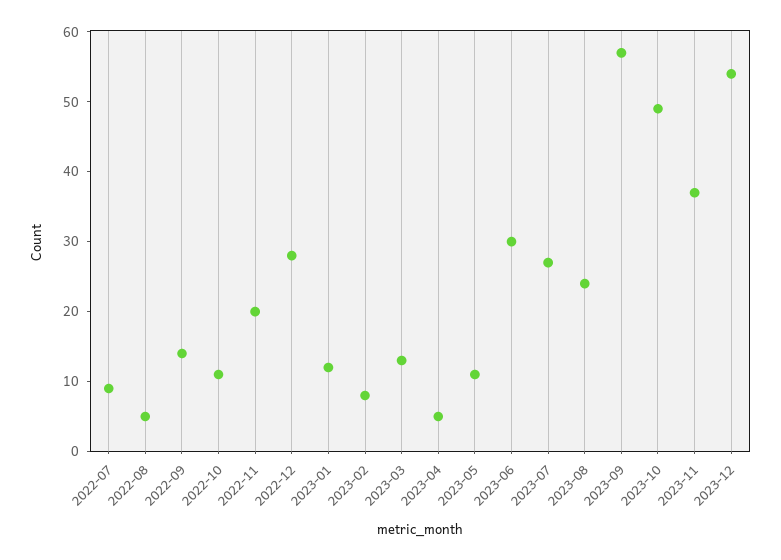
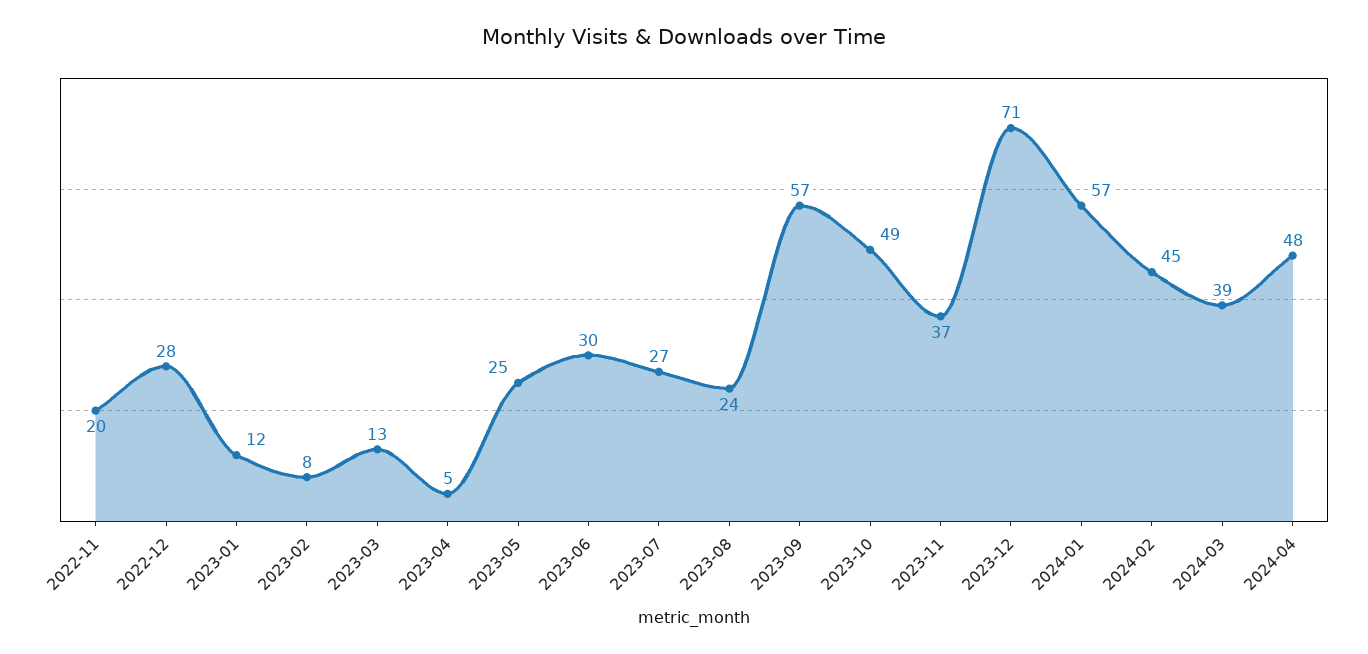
2022-07: 10 -> none
2022-08: 5 -> none
2022-09: 15 -> none
2022-10: 10 -> none
2023-05: 10 -> 25
2023-12: 55 -> 71
2024-01: none -> 57
2024-02: none -> 45
2024-03: none -> 39
2024-04: none -> 48

